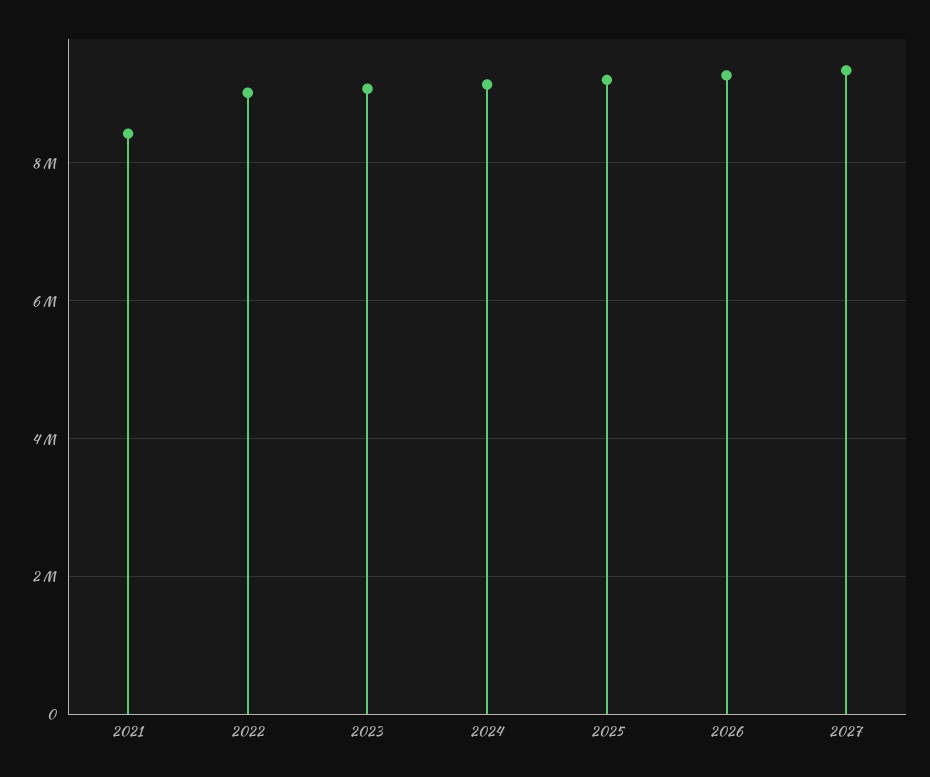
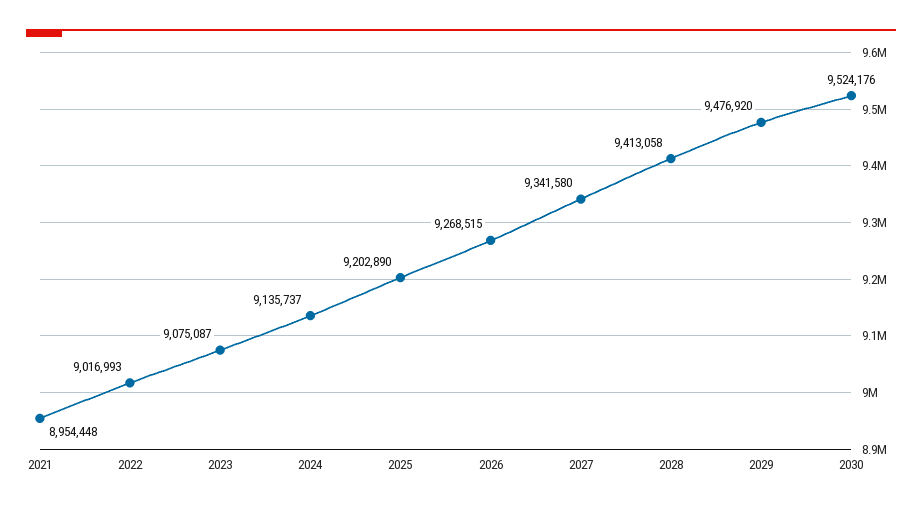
2021: 8400000 -> 8954448
2028: none -> 9413058
2029: none -> 9476920
2030: none -> 9524176

